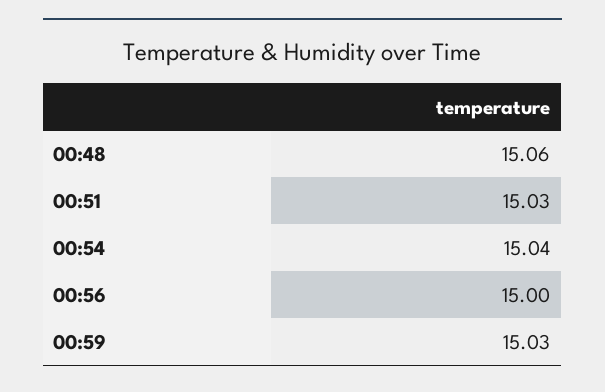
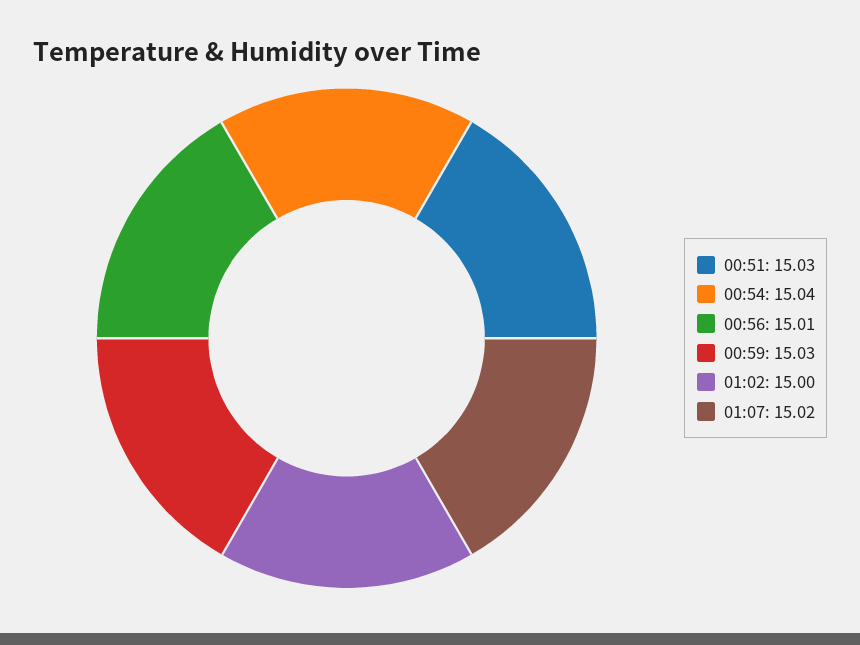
00:48: 15.06 -> none
00:56: 15 -> 15.01
01:02: none -> 15
01:07: none -> 15.02

